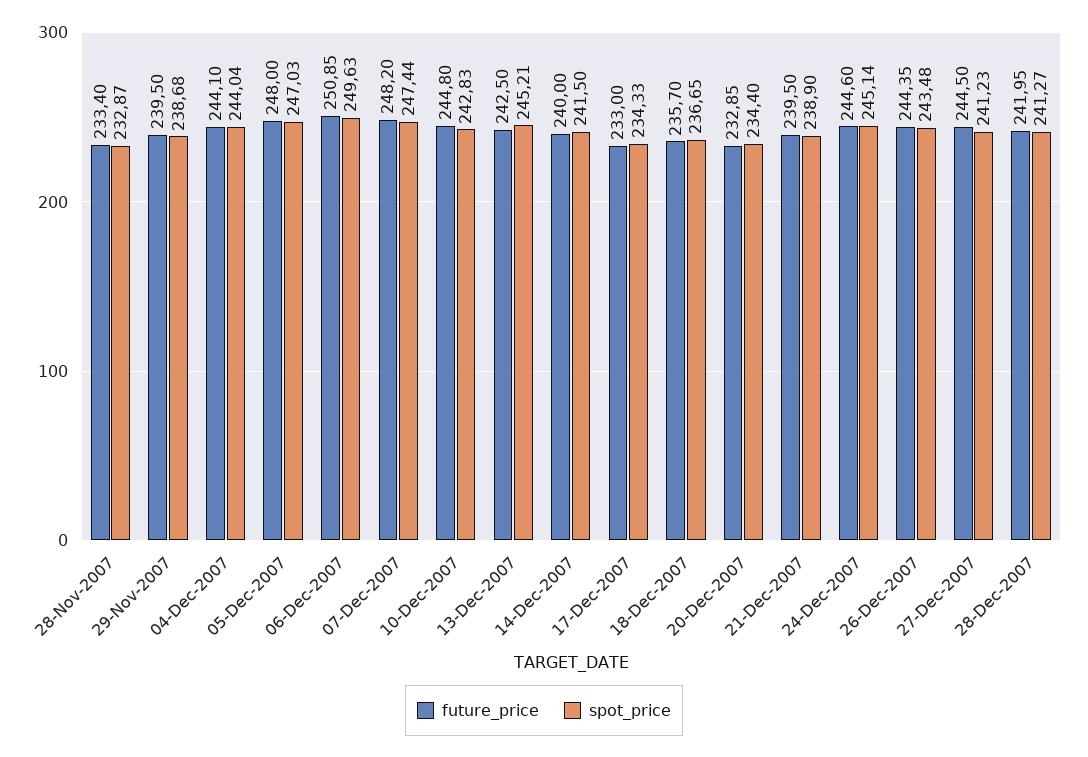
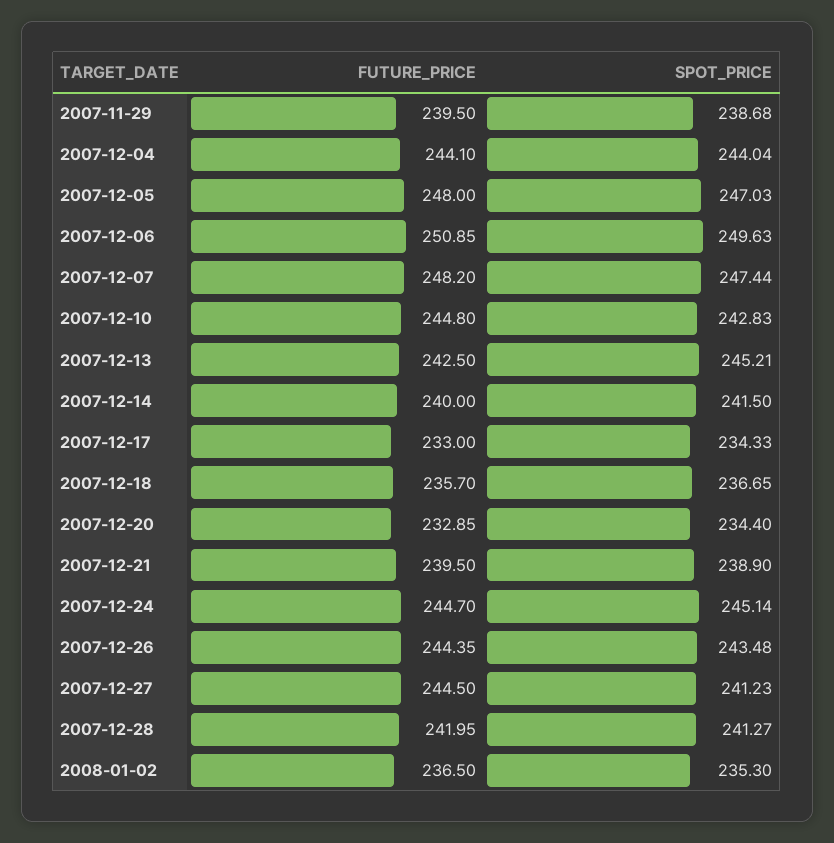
future_price, 28-Nov-2007: 233.4 -> none
spot_price, 28-Nov-2007: 232.87 -> none
future_price, 24-Dec-2007: 244.6 -> 244.7
future_price, 2008-01-02: none -> 236.5
spot_price, 2008-01-02: none -> 235.3

